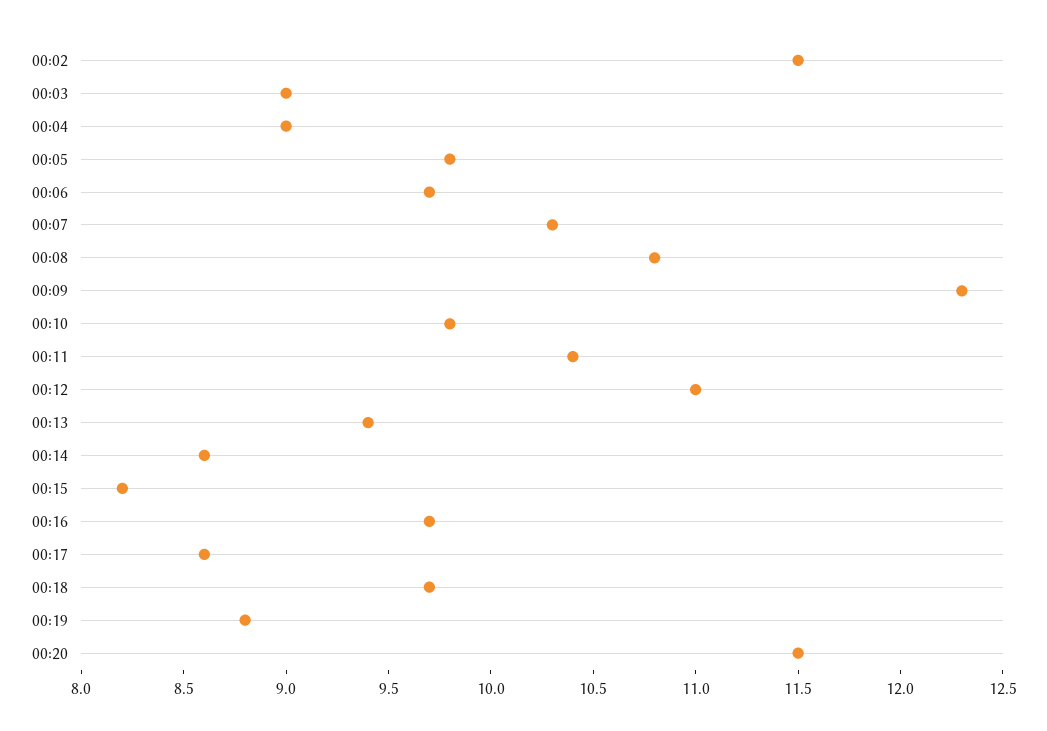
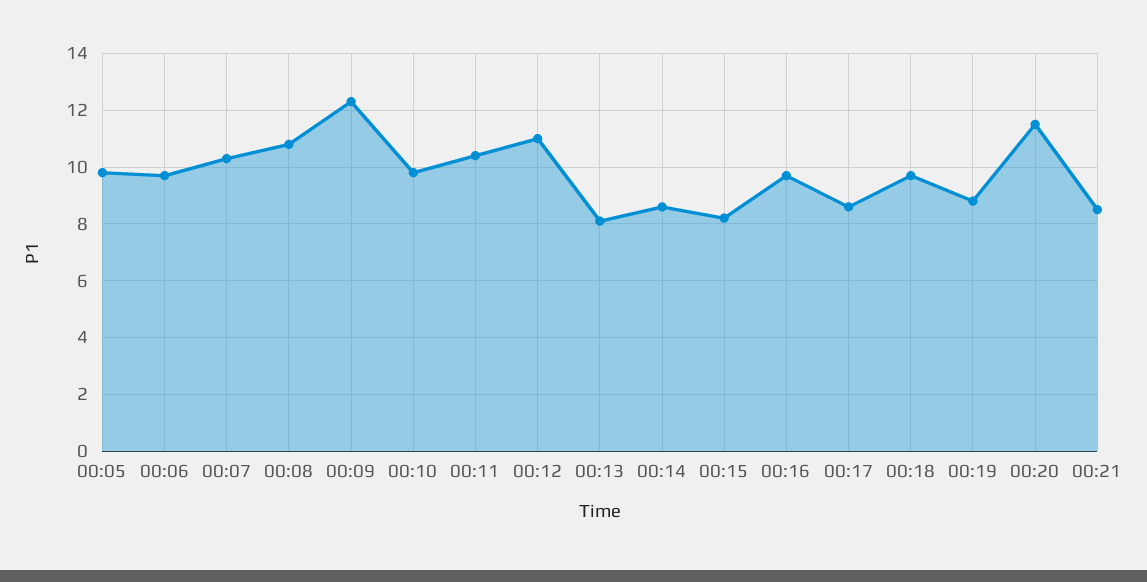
00:02: 11.5 -> none
00:03: 9 -> none
00:04: 9 -> none
00:13: 9.4 -> 8
00:21: none -> 8.5

